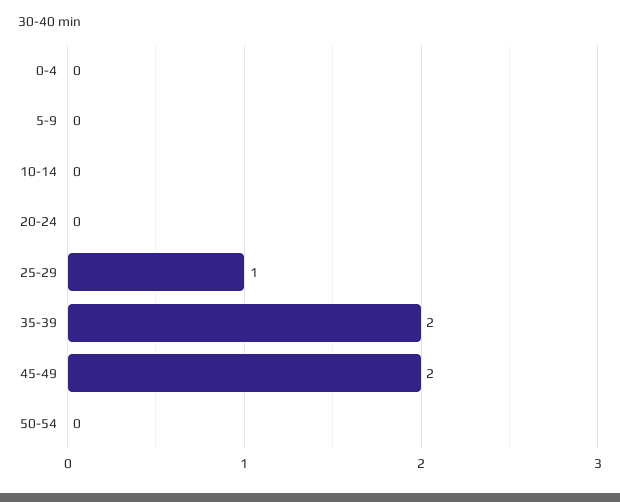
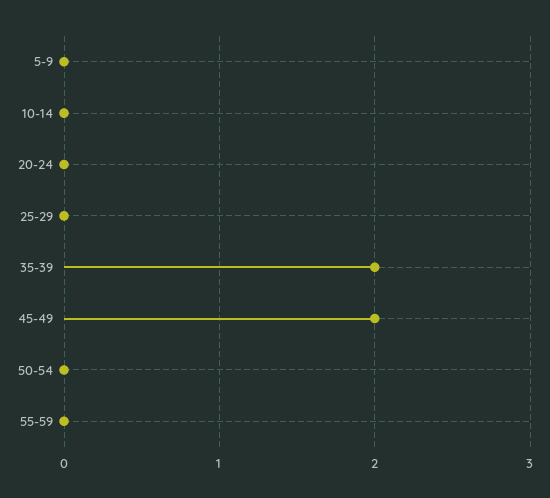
0-4: 0 -> none
25-29: 1 -> 0
55-59: none -> 0

